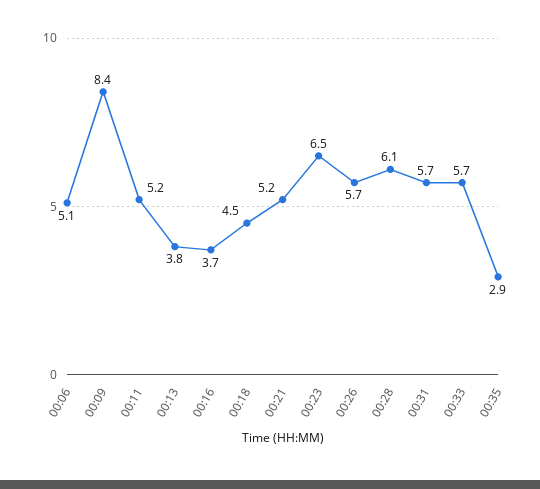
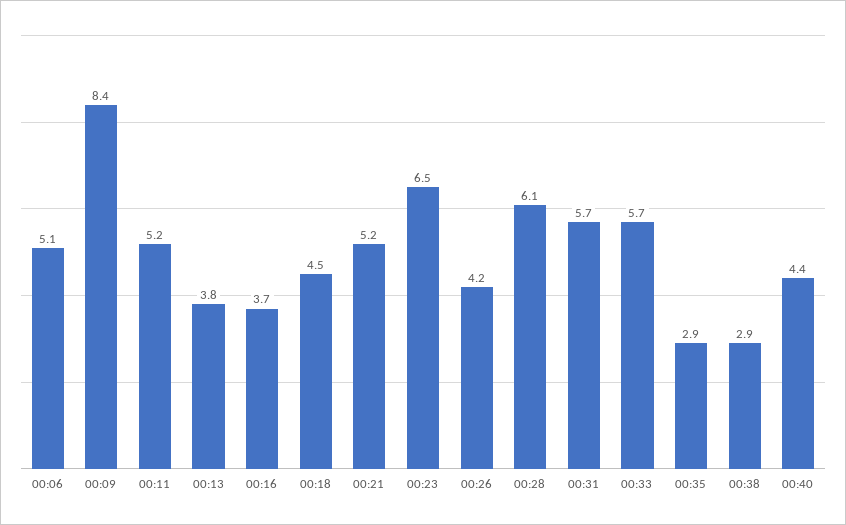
00:26: 5.7 -> 4.2
00:38: none -> 2.9
00:40: none -> 4.4

